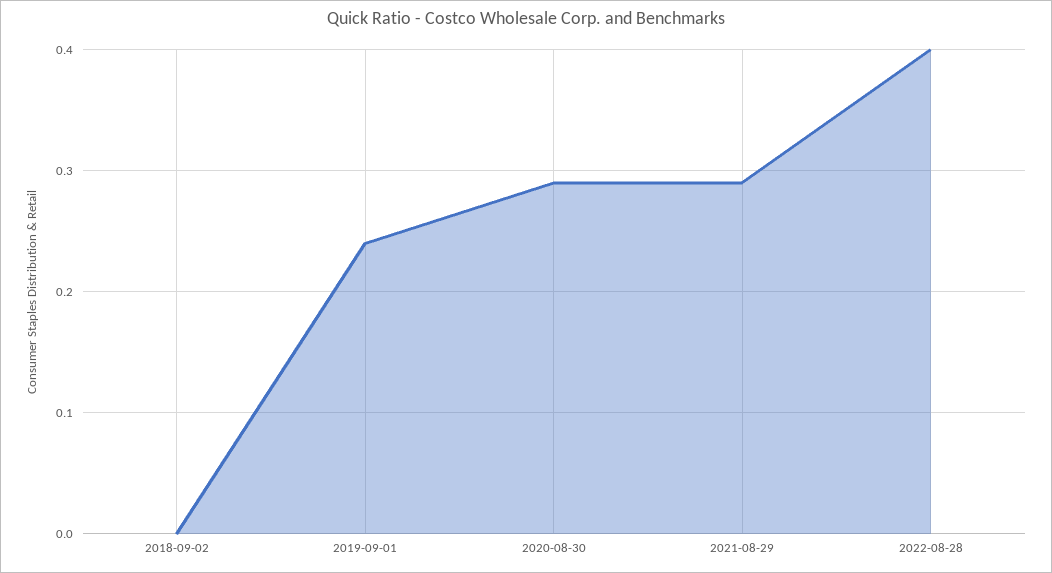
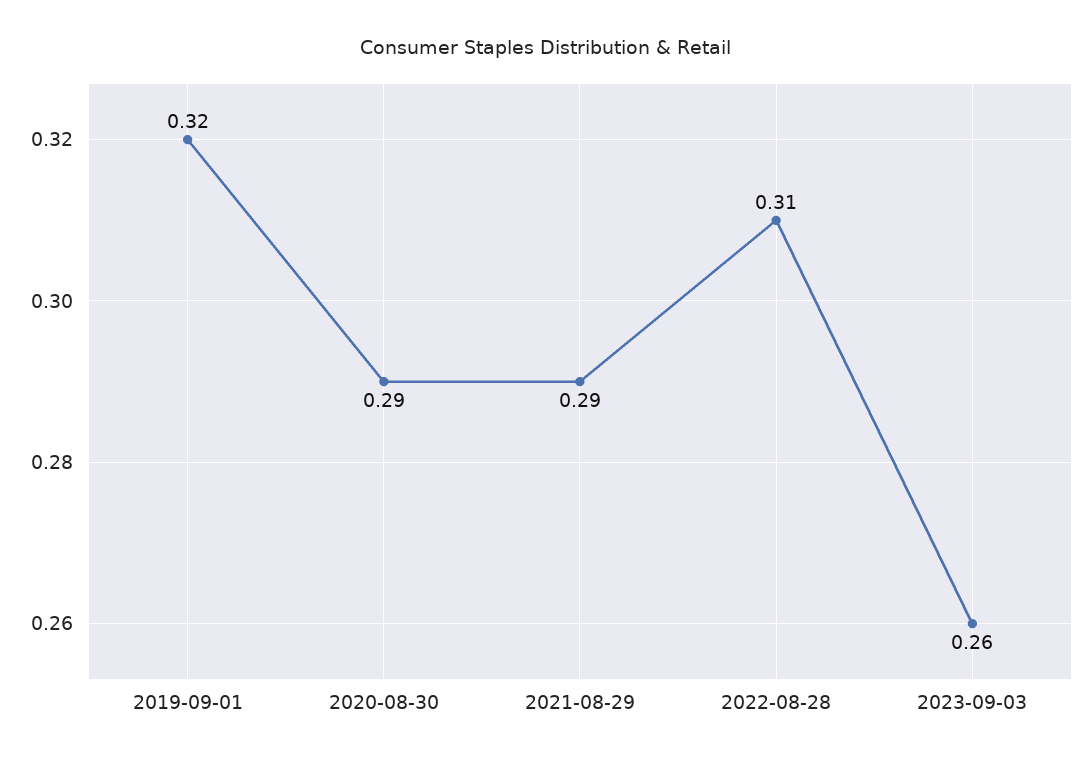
2018-09-02: 0 -> none
2019-09-01: 0.24 -> 0.32
2022-08-28: 0.4 -> 0.31
2023-09-03: none -> 0.26

